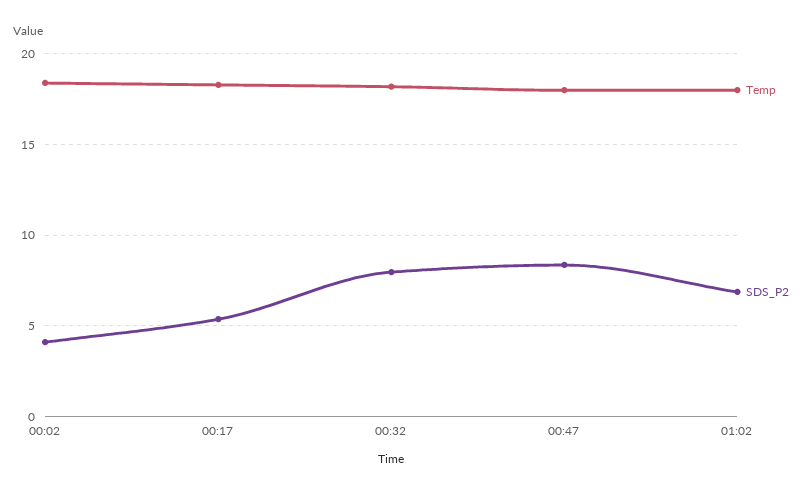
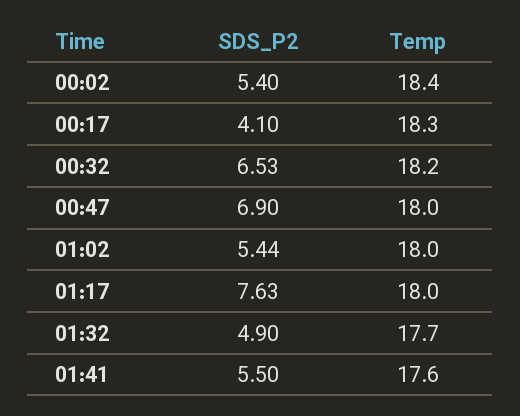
SDS_P2, 00:02: 4 -> 5.4
SDS_P2, 00:17: 5.5 -> 4.1
SDS_P2, 00:32: 8 -> 6.53
SDS_P2, 00:47: 8.5 -> 6.9
SDS_P2, 01:02: 7 -> 5.44
SDS_P2, 01:17: none -> 7.63
Temp, 01:17: none -> 18
SDS_P2, 01:32: none -> 4.9
Temp, 01:32: none -> 17.7
SDS_P2, 01:41: none -> 5.5
Temp, 01:41: none -> 17.6

